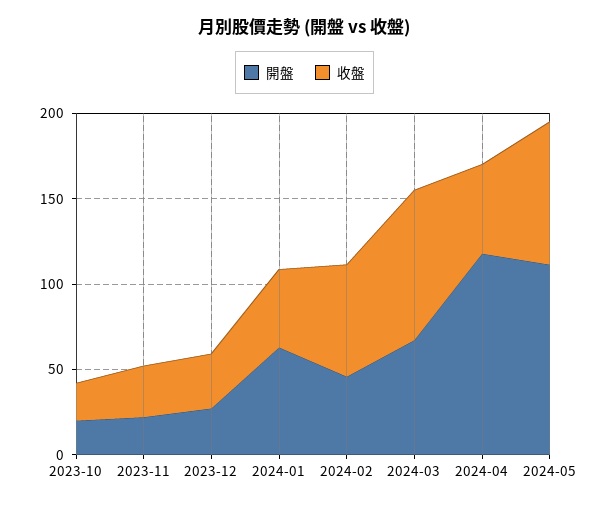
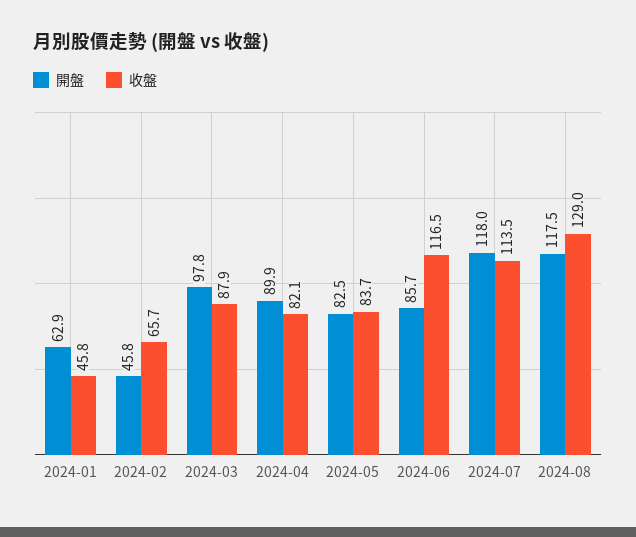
開盤, 2023-10: 20 -> none
收盤, 2023-10: 20 -> none
開盤, 2023-11: 20 -> none
收盤, 2023-11: 30 -> none
開盤, 2023-12: 30 -> none
收盤, 2023-12: 30 -> none
開盤, 2024-03: 70 -> 97.8
開盤, 2024-04: 120 -> 89.9
收盤, 2024-04: 50 -> 82.1
開盤, 2024-05: 110 -> 82.5
開盤, 2024-06: none -> 85.7
收盤, 2024-06: none -> 116.5
開盤, 2024-07: none -> 118
收盤, 2024-07: none -> 113.5
開盤, 2024-08: none -> 117.5
收盤, 2024-08: none -> 129

